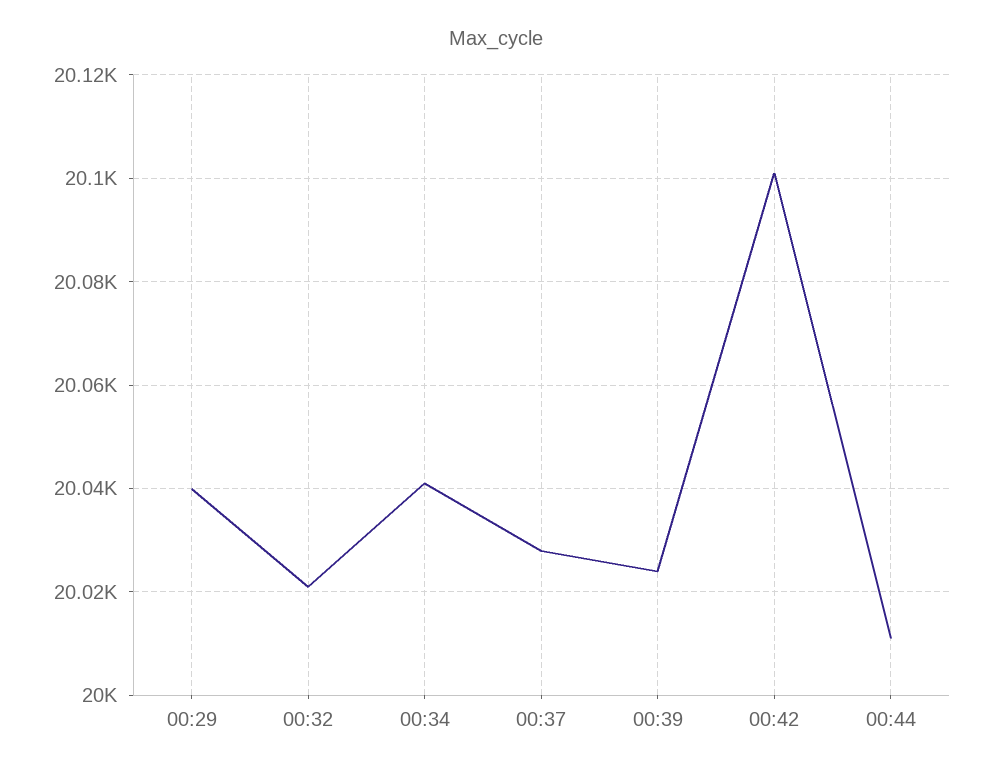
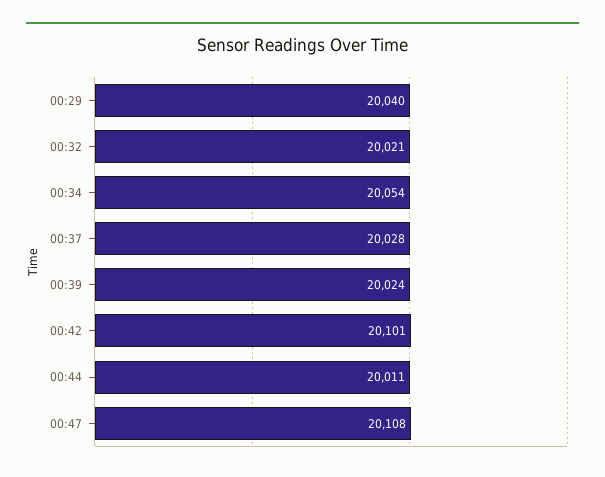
00:34: 20040 -> 20054
00:47: none -> 20108

